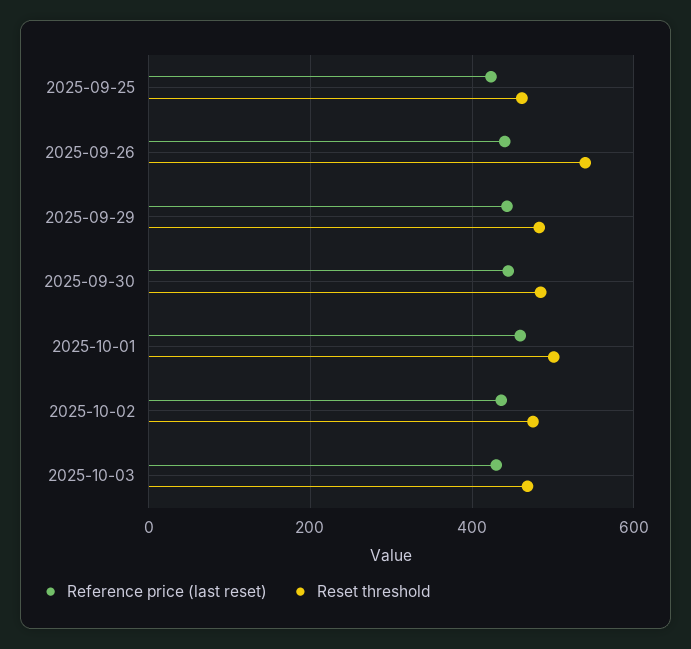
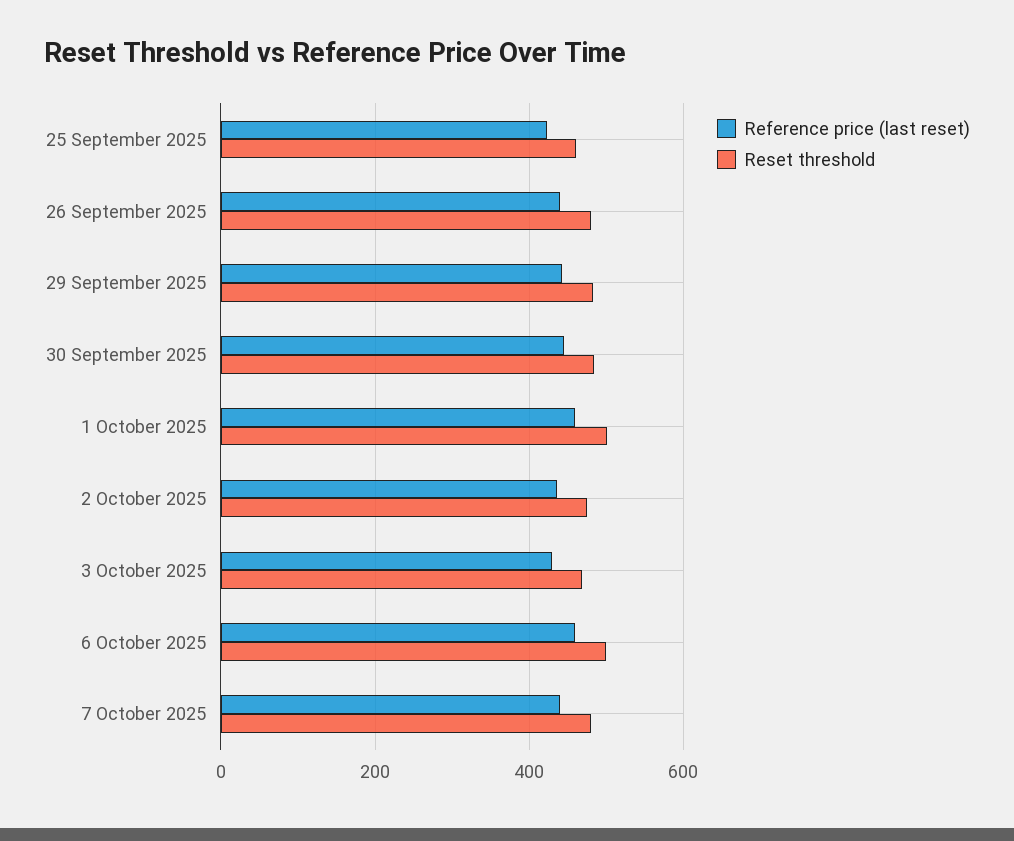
Reset threshold, 2025-09-26: 540 -> 480
Reference price (last reset), 6 October 2025: none -> 460
Reset threshold, 6 October 2025: none -> 500
Reference price (last reset), 7 October 2025: none -> 440
Reset threshold, 7 October 2025: none -> 480

